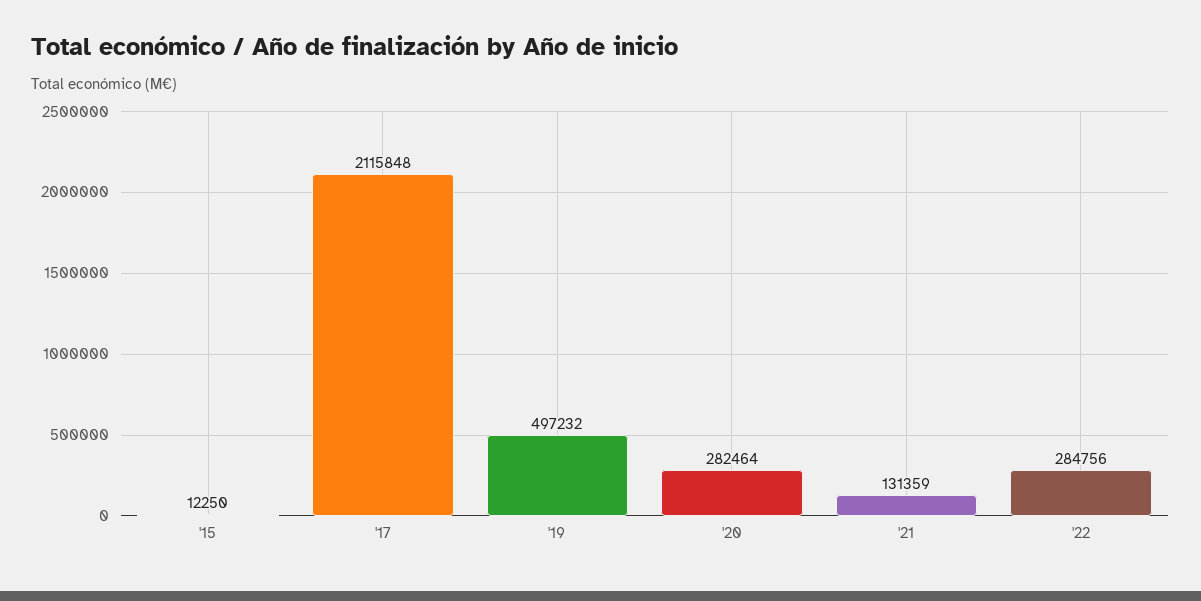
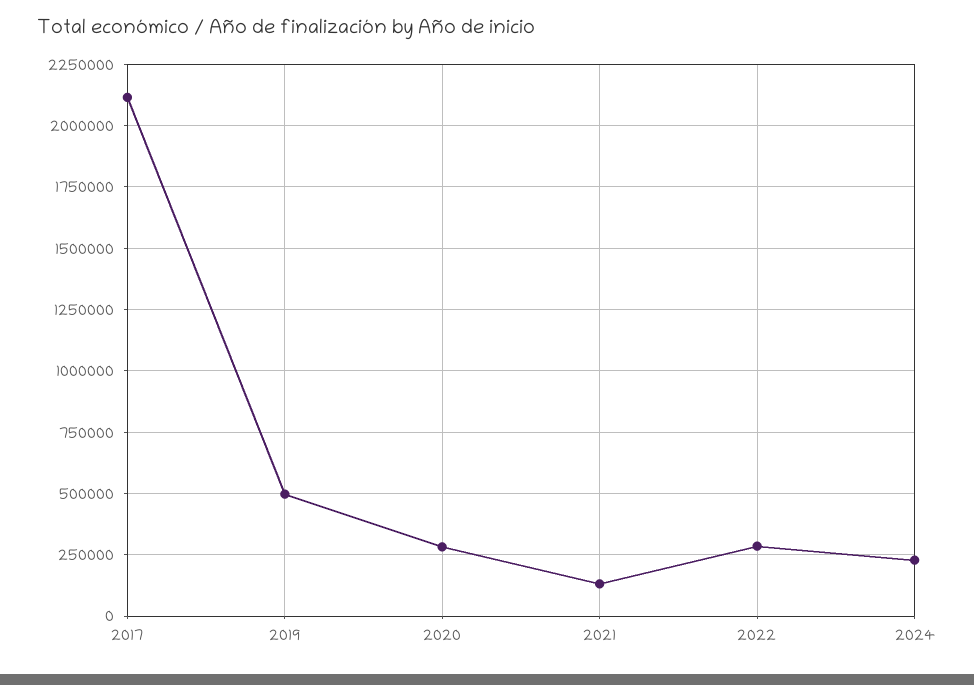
'15: 12250 -> none
2024: none -> 225000

